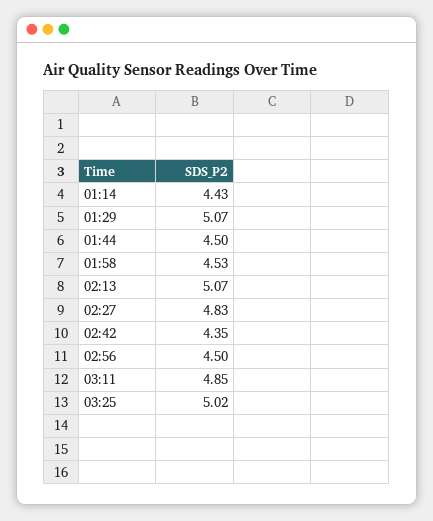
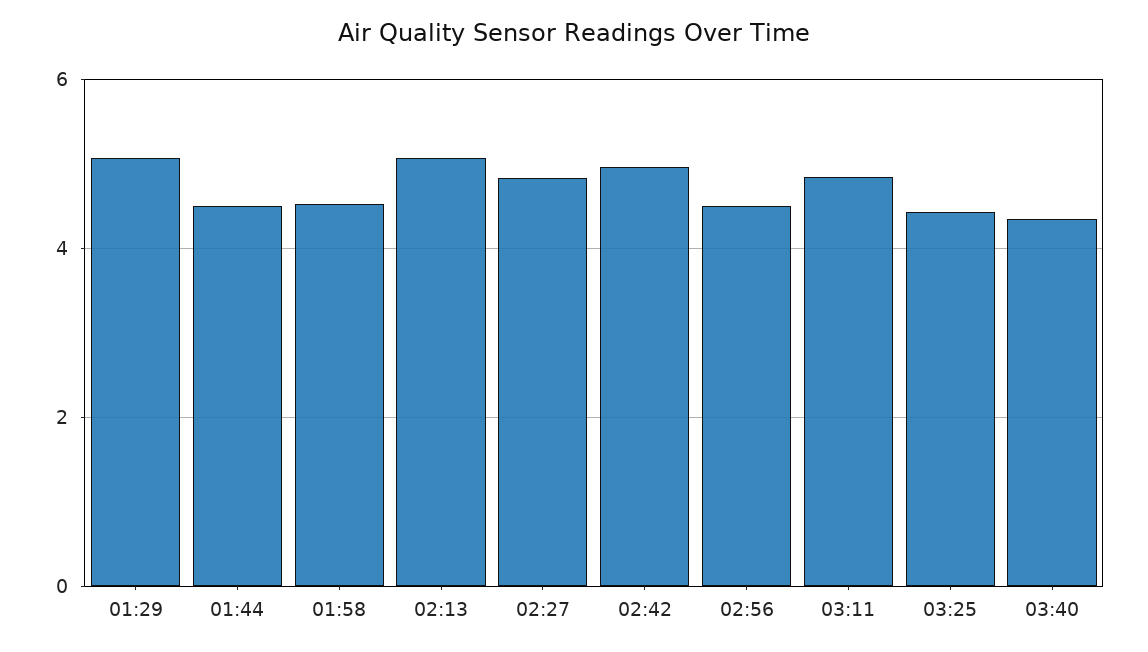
01:14: 4.43 -> none
02:42: 4.35 -> 5
03:25: 5.02 -> 4.4
03:40: none -> 4.4

